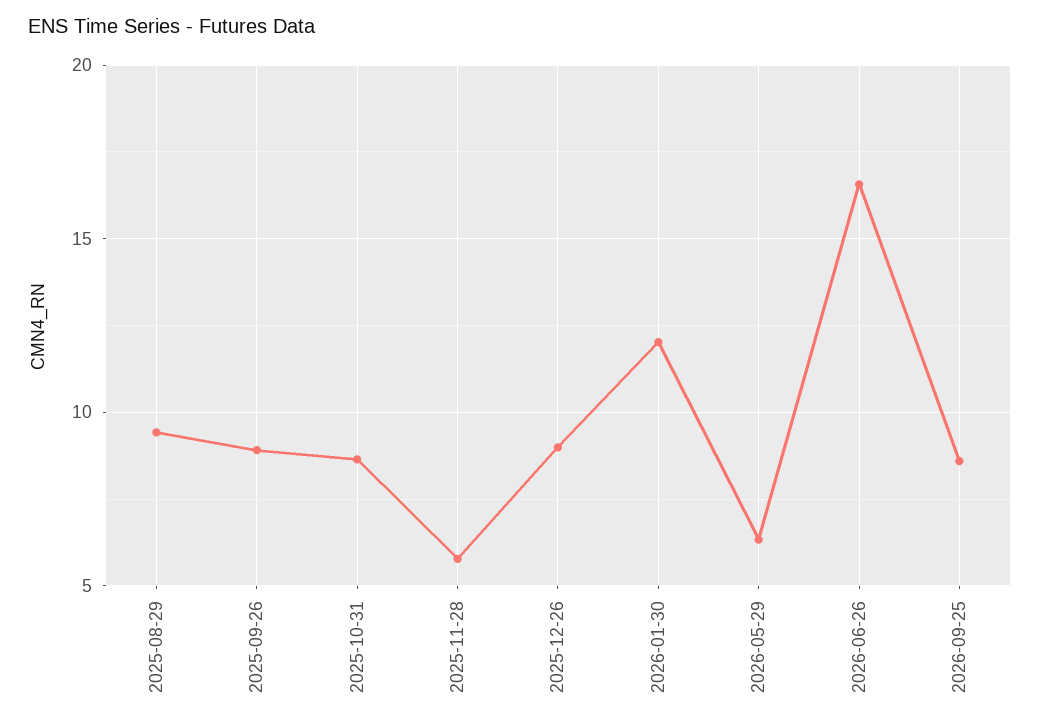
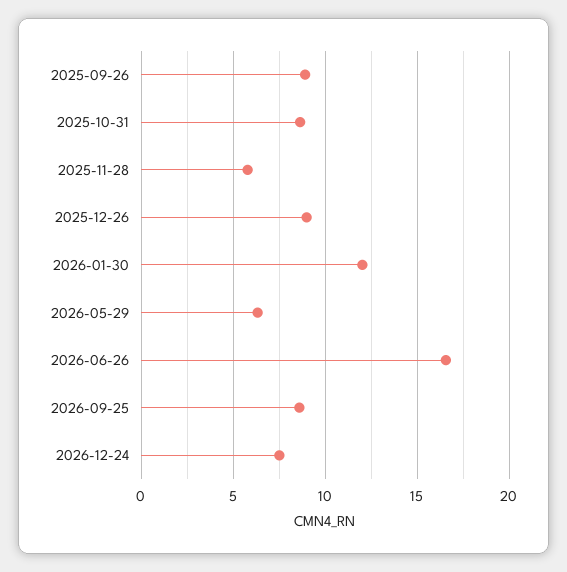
2025-08-29: 9.5 -> none
2026-12-24: none -> 7.5

